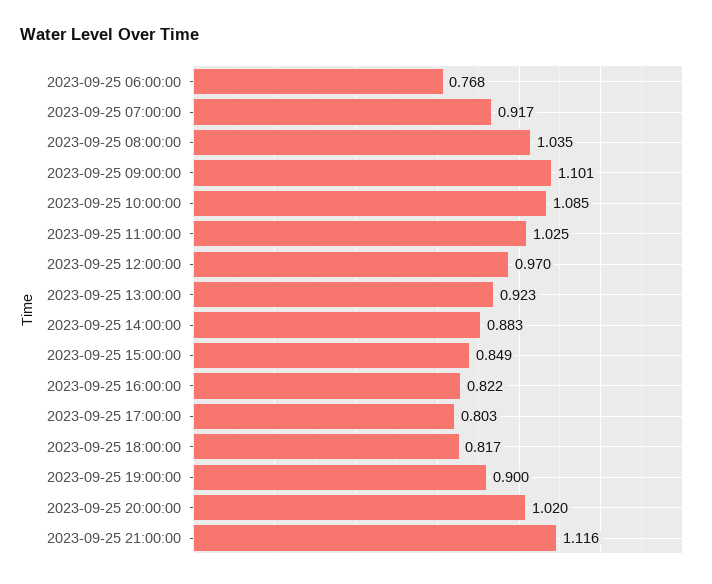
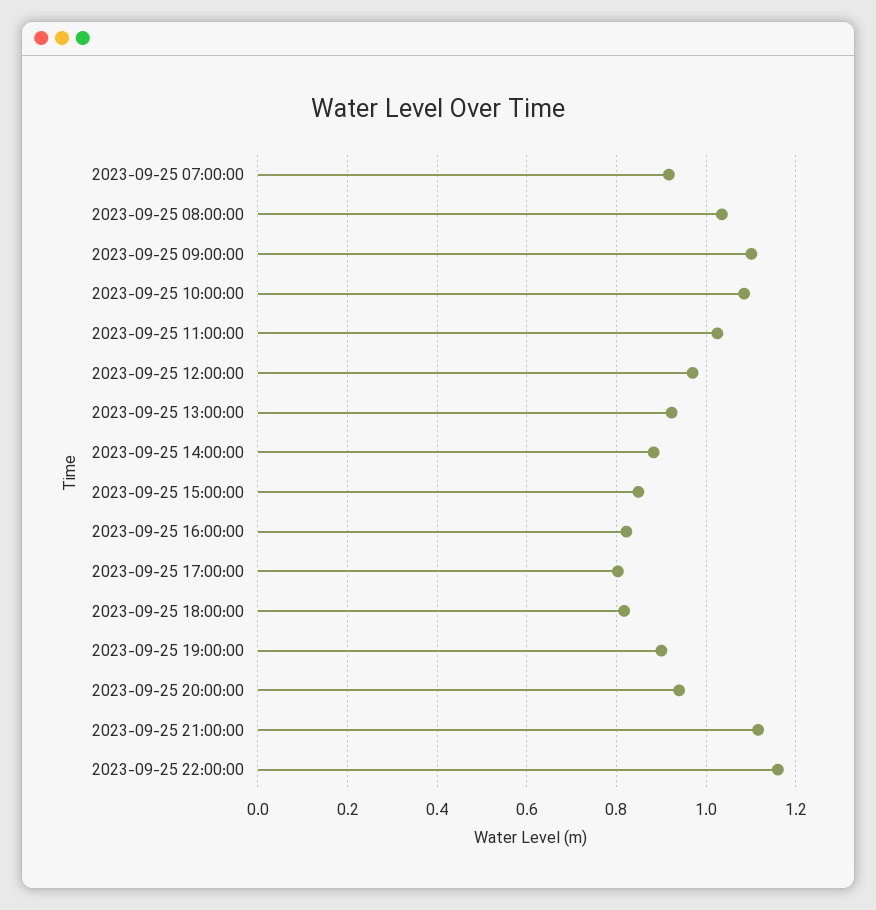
2023-09-25 06:00:00: 0.768 -> none
2023-09-25 20:00:00: 1.02 -> 0.94
2023-09-25 22:00:00: none -> 1.16

